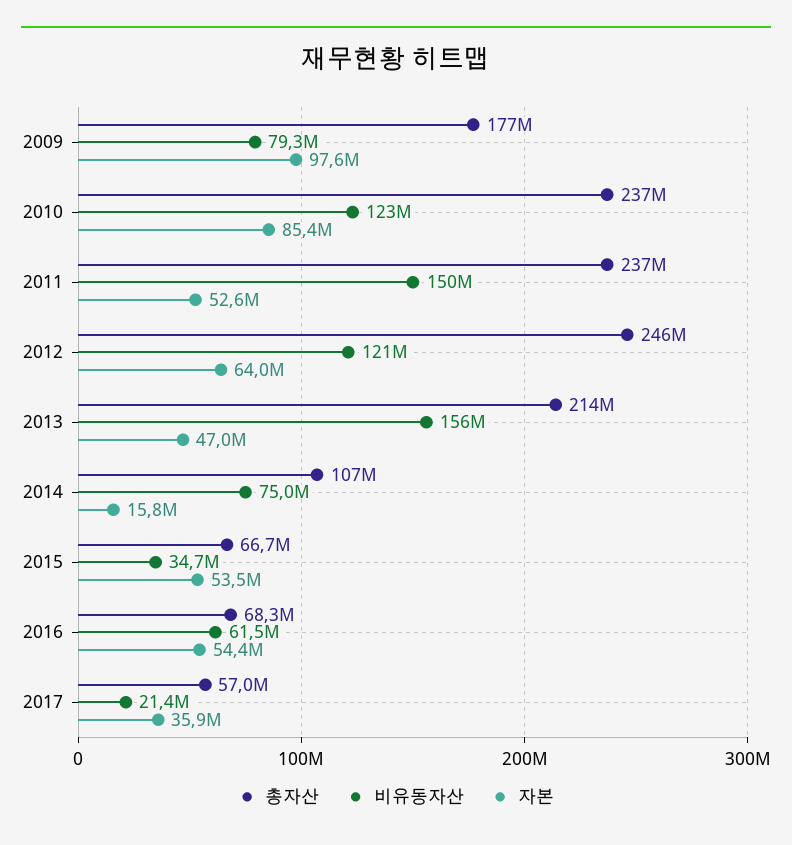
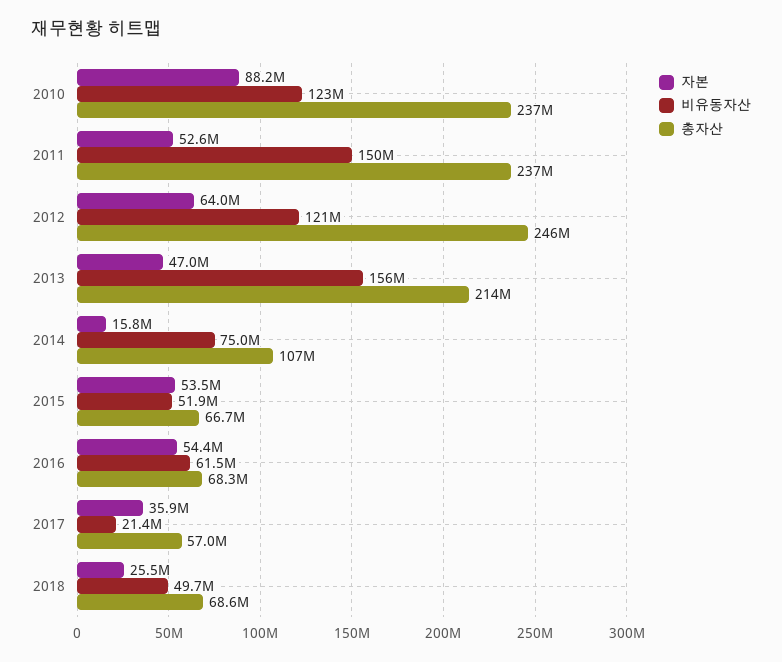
총자산, 2009: 177000000 -> none
비유동자산, 2009: 79300000 -> none
자본, 2009: 97600000 -> none
자본, 2010: 85400000 -> 88200000
비유동자산, 2015: 34700000 -> 51900000
자본, 2018: none -> 25500000
비유동자산, 2018: none -> 49700000
총자산, 2018: none -> 68600000

